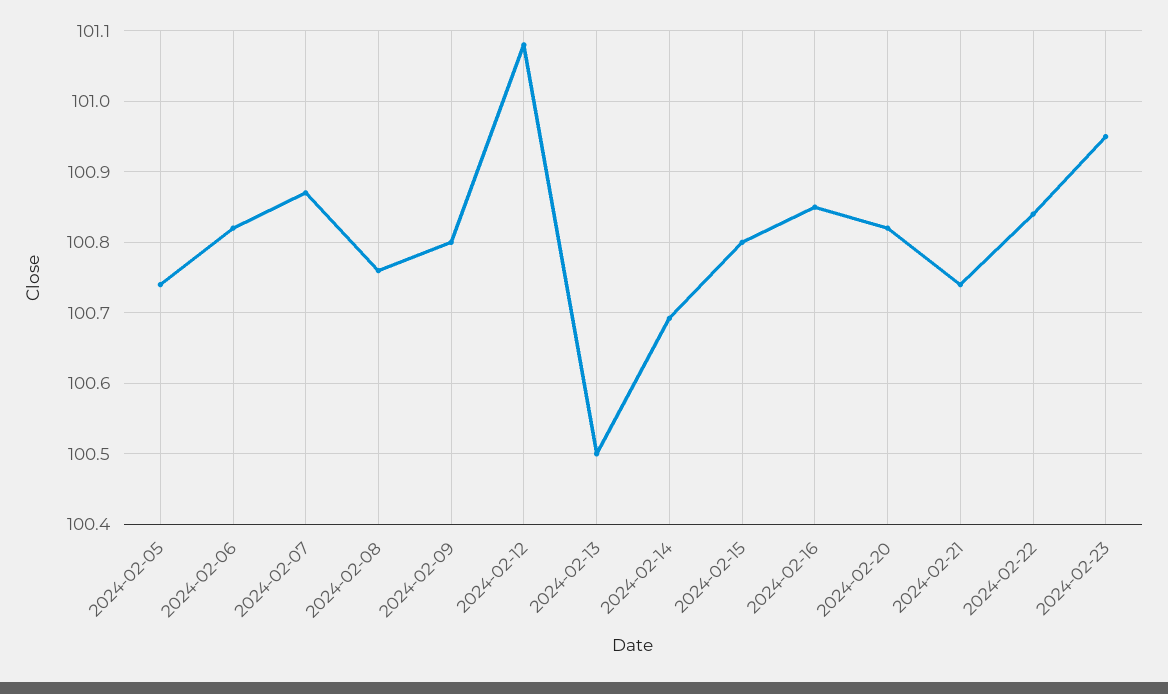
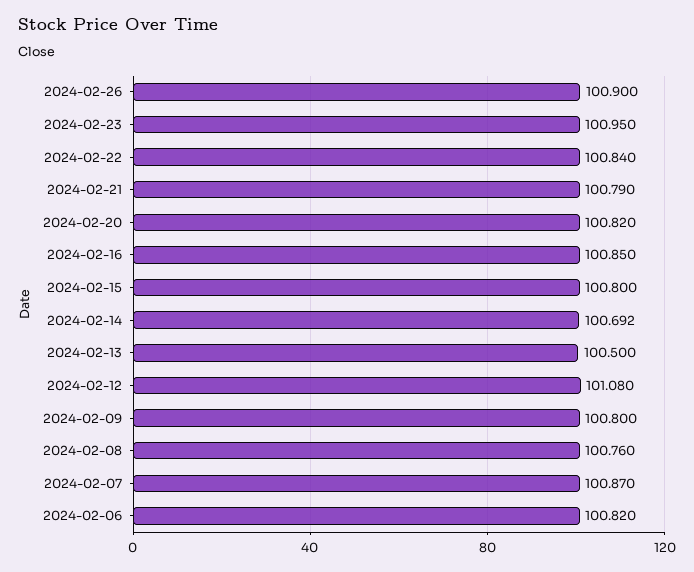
2024-02-05: 100.74 -> none
2024-02-21: 100.74 -> 100.79
2024-02-26: none -> 100.9

